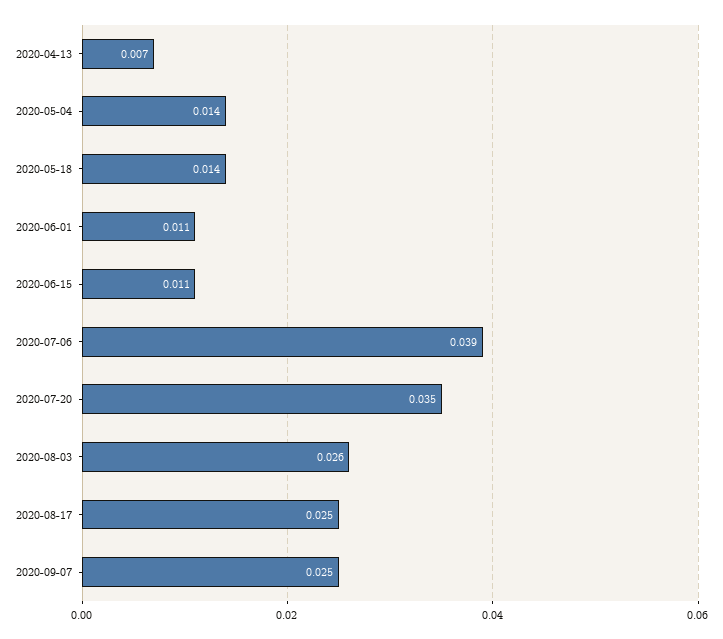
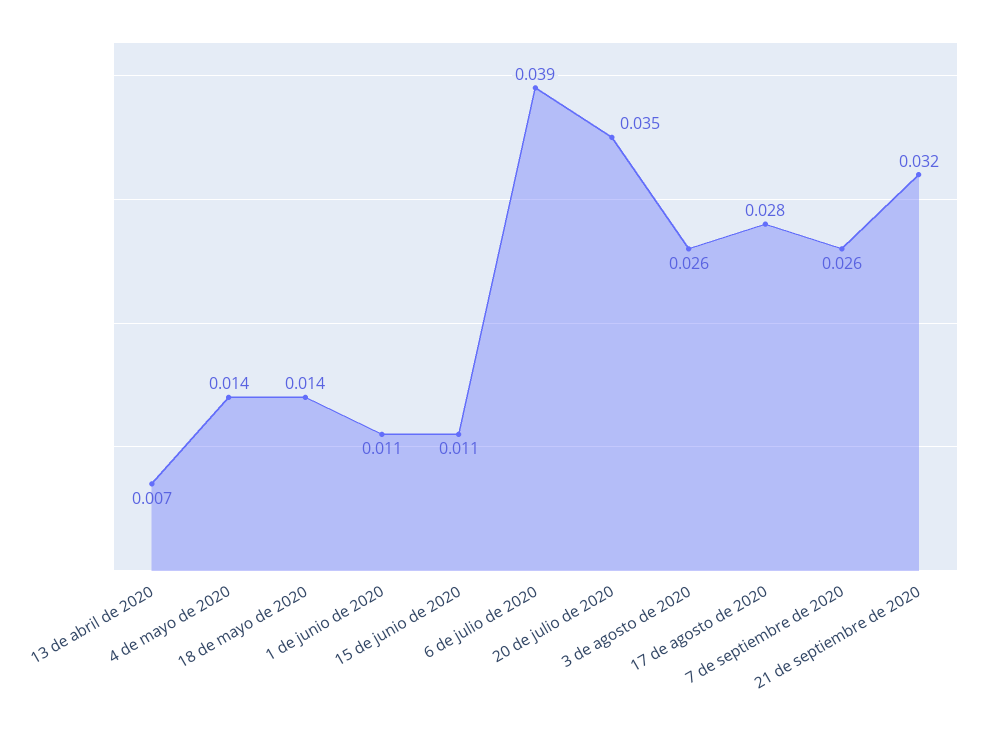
2020-08-17: 0.025 -> 0.028
2020-09-07: 0.025 -> 0.026
21 de septiembre de 2020: none -> 0.032

